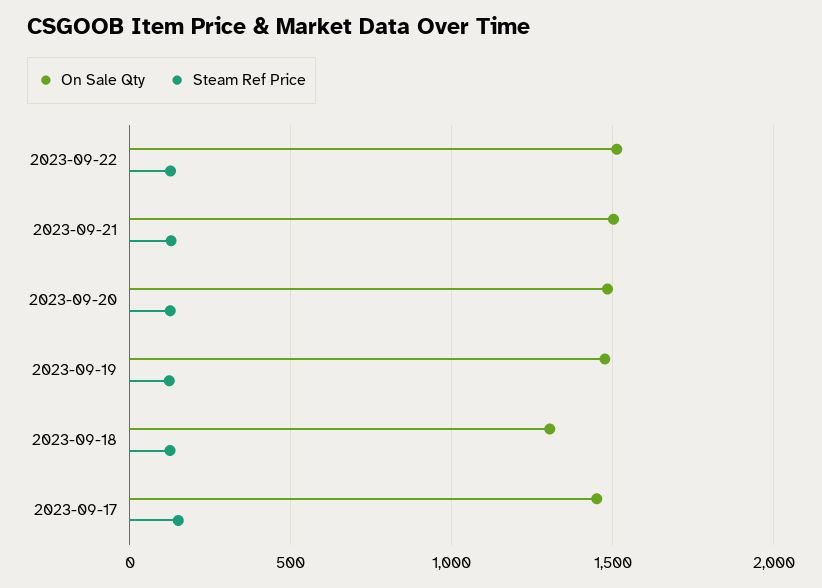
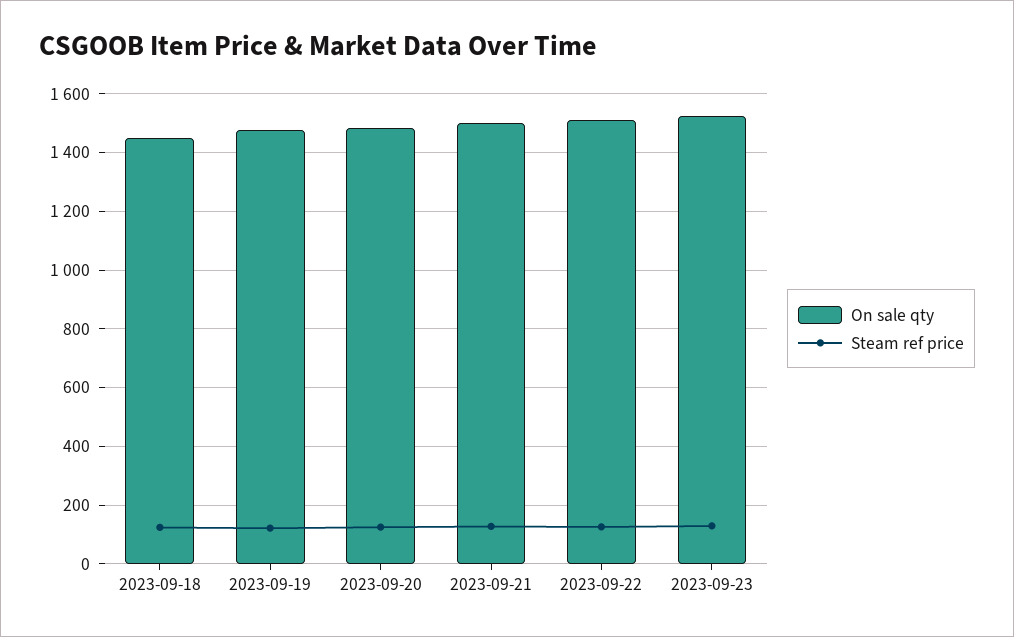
On Sale Qty, 2023-09-18: 1300 -> 1450
On Sale Qty, 2023-09-17: 1450 -> none
Steam Ref Price, 2023-09-17: 150 -> none
On Sale Qty, 2023-09-23: none -> 1525
Steam Ref Price, 2023-09-23: none -> 125

